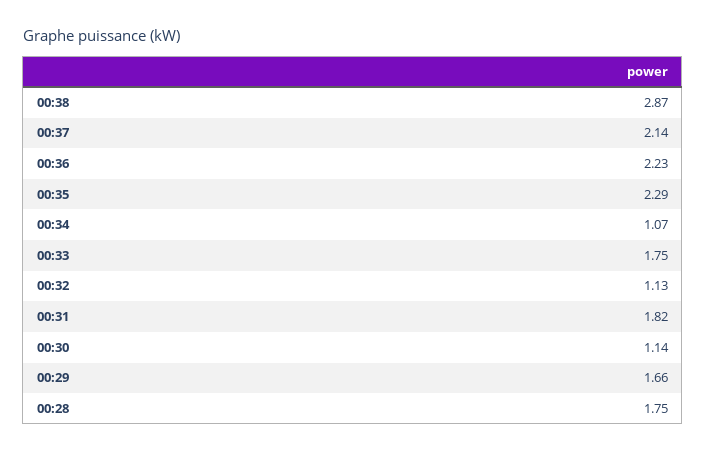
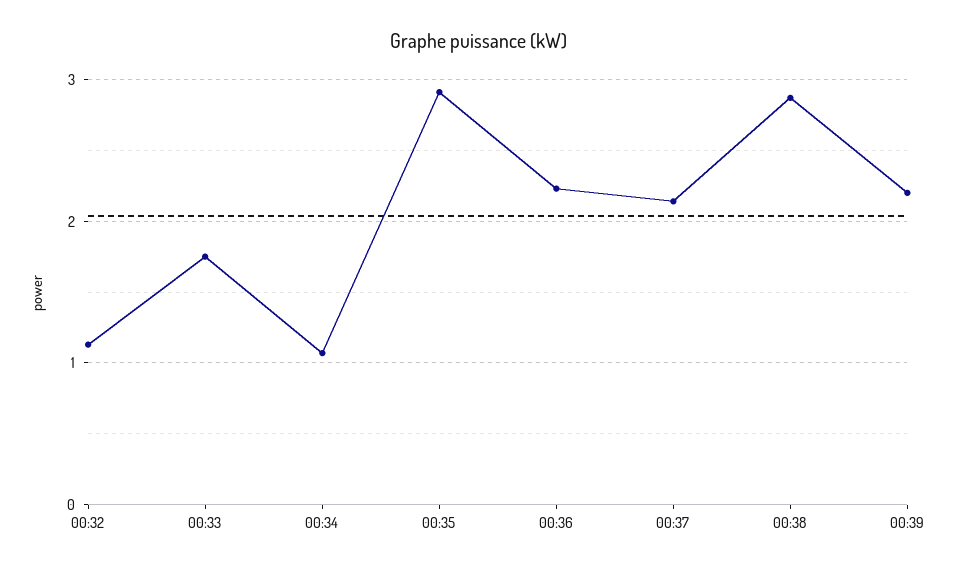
00:35: 2.29 -> 2.9
00:31: 1.82 -> none
00:30: 1.14 -> none
00:29: 1.66 -> none
00:28: 1.75 -> none
00:39: none -> 2.2

